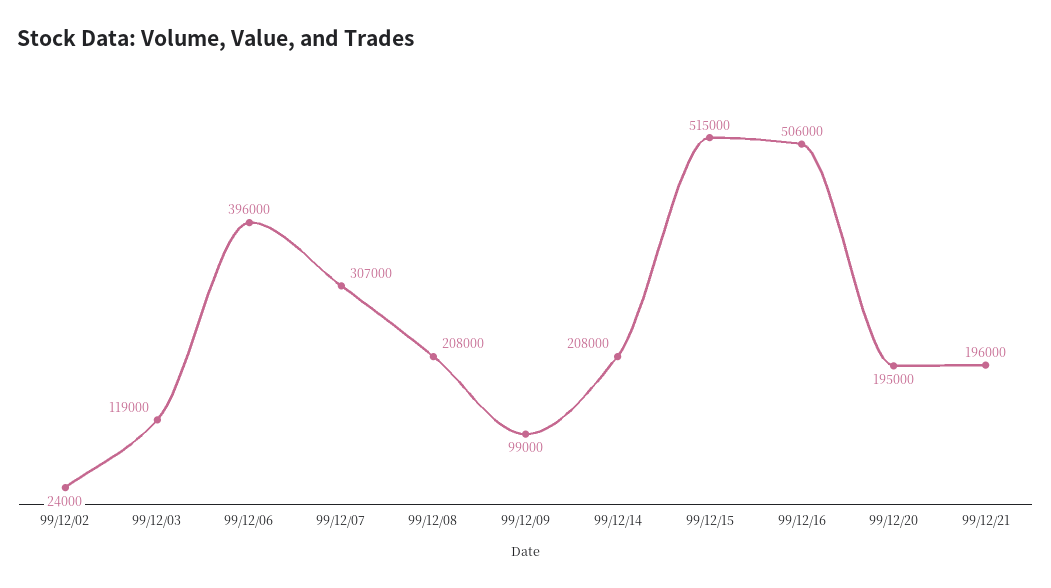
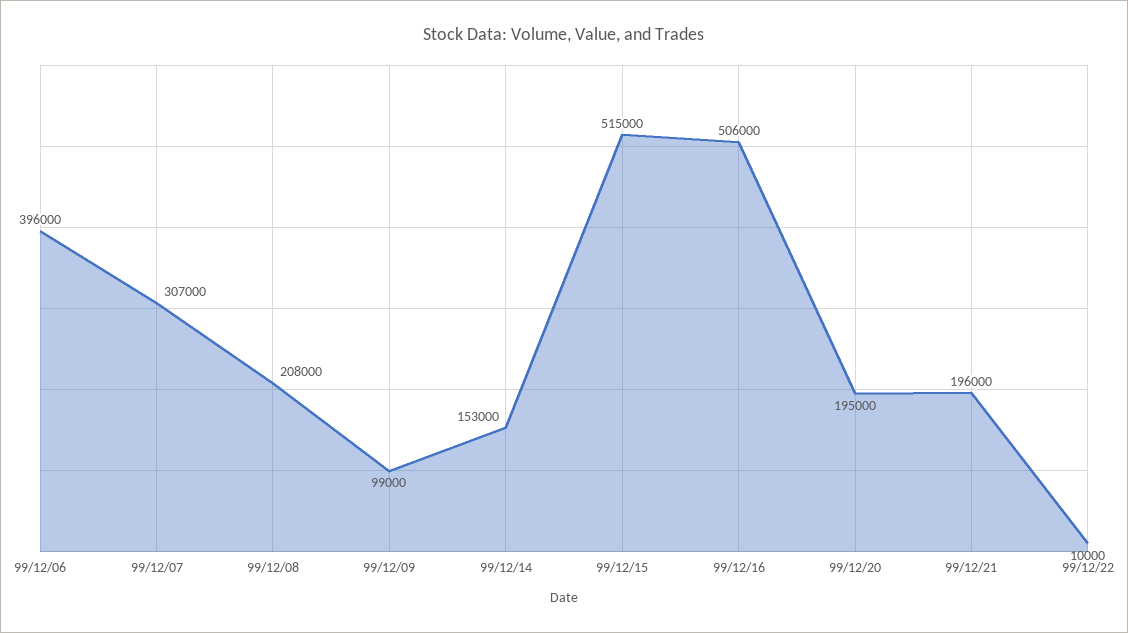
99/12/02: 24000 -> none
99/12/03: 119000 -> none
99/12/14: 208000 -> 153000
99/12/22: none -> 10000

